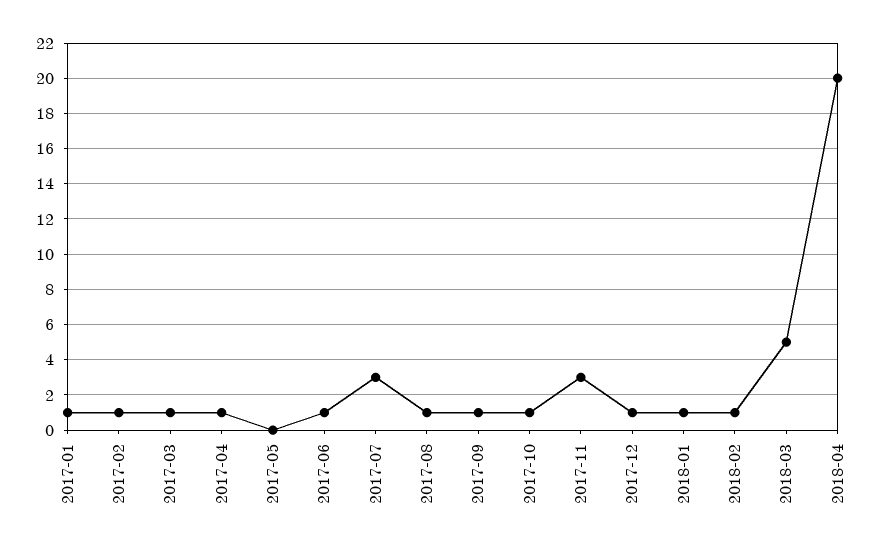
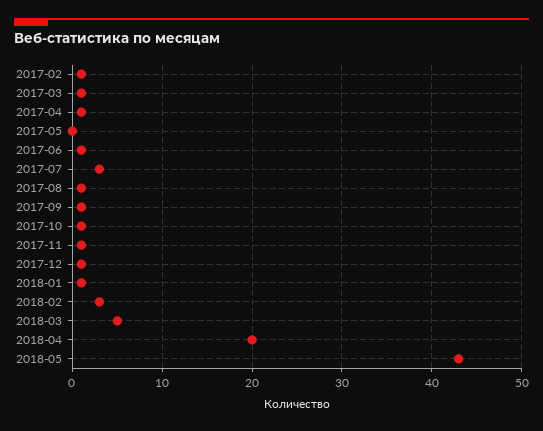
2017-01: 1 -> none
2017-11: 3 -> 1
2018-02: 1 -> 3
2018-05: none -> 43

